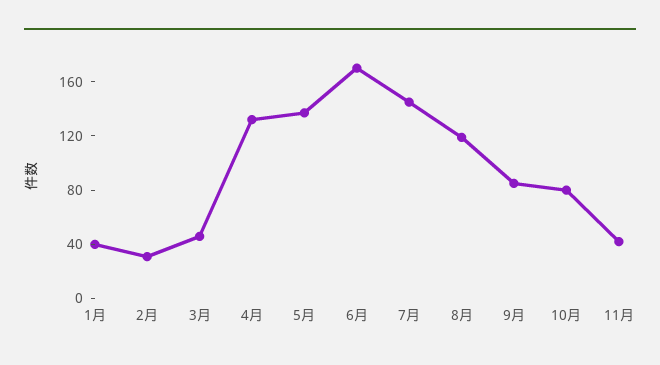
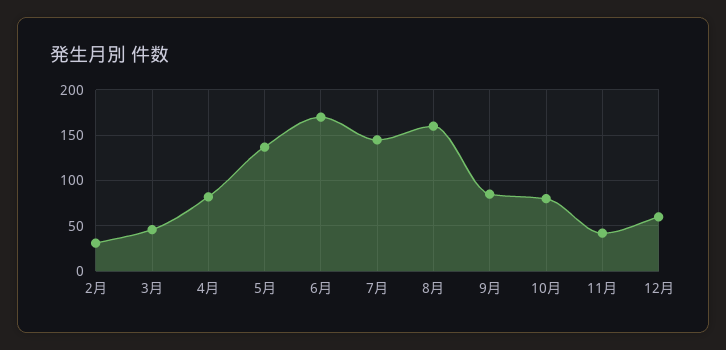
1月: 40 -> none
4月: 130 -> 80
8月: 120 -> 160
12月: none -> 60

